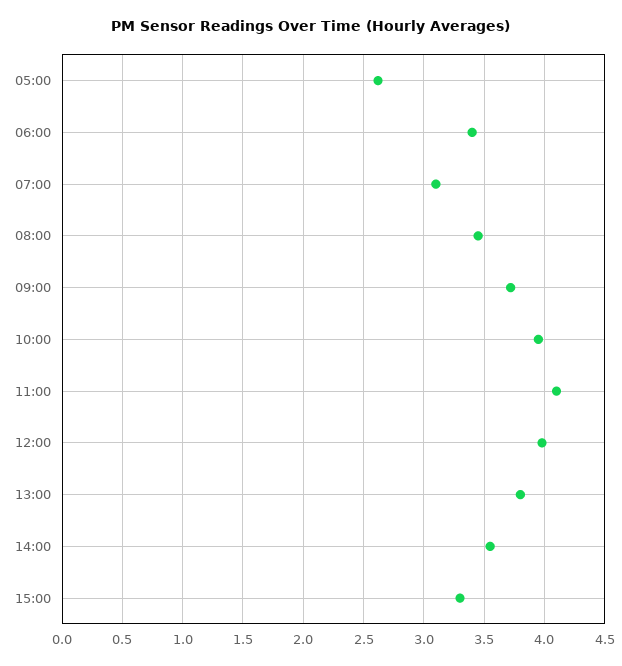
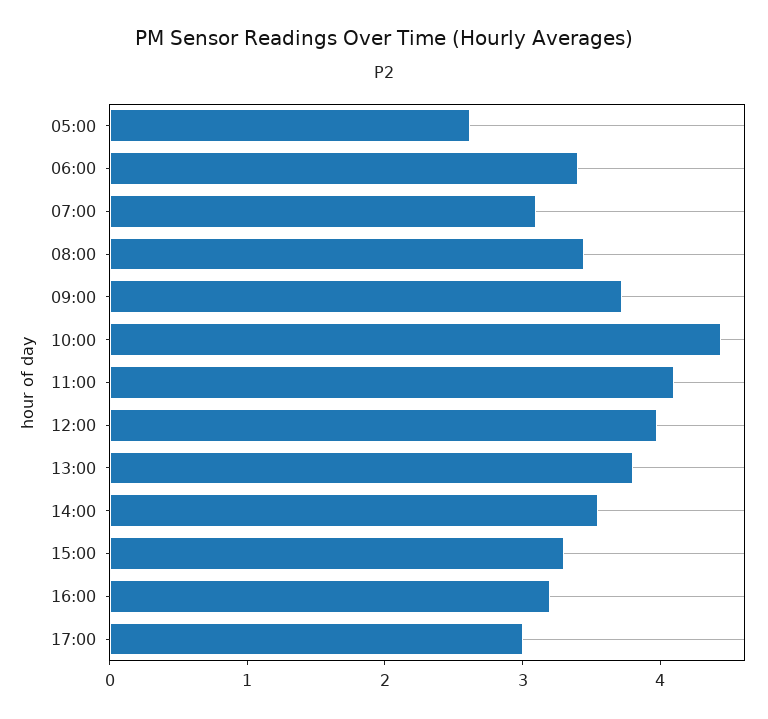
10:00: 3.95 -> 4.4
16:00: none -> 3.2
17:00: none -> 3

